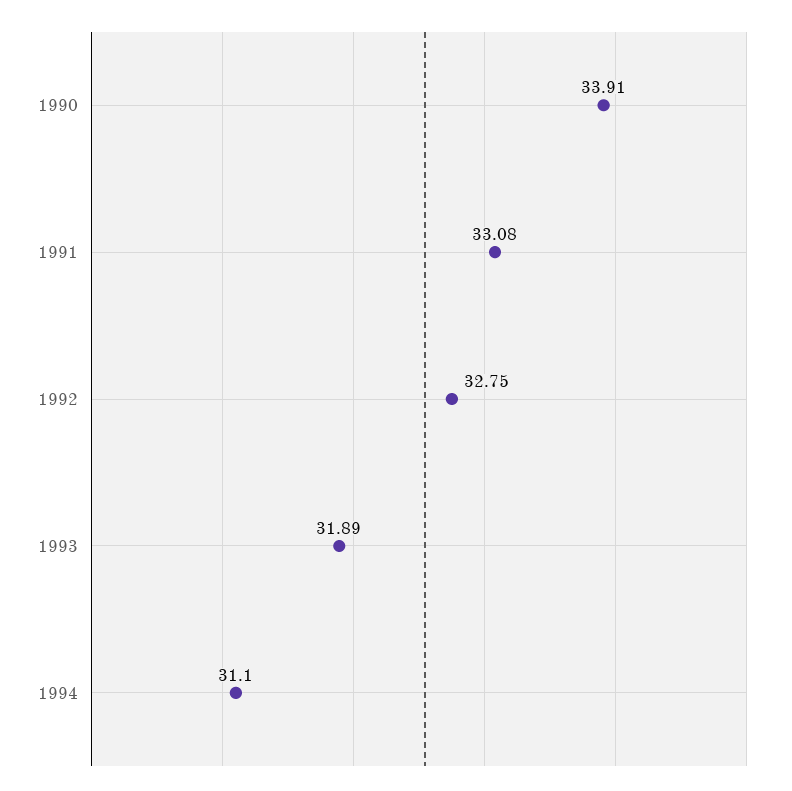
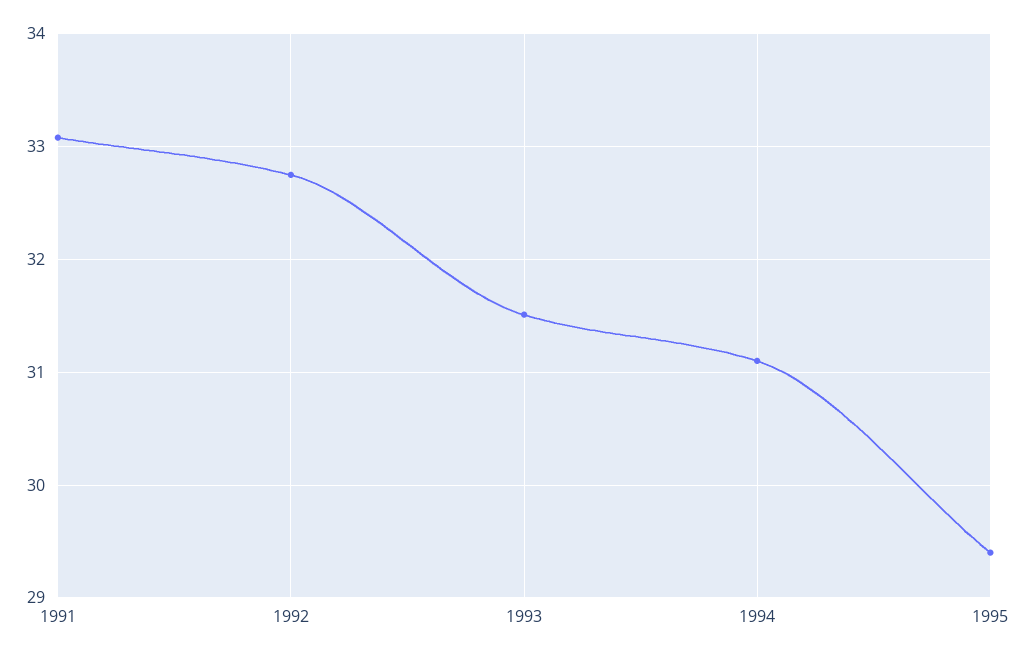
1990: 33.91 -> none
1993: 31.89 -> 31.5
1995: none -> 29.4

